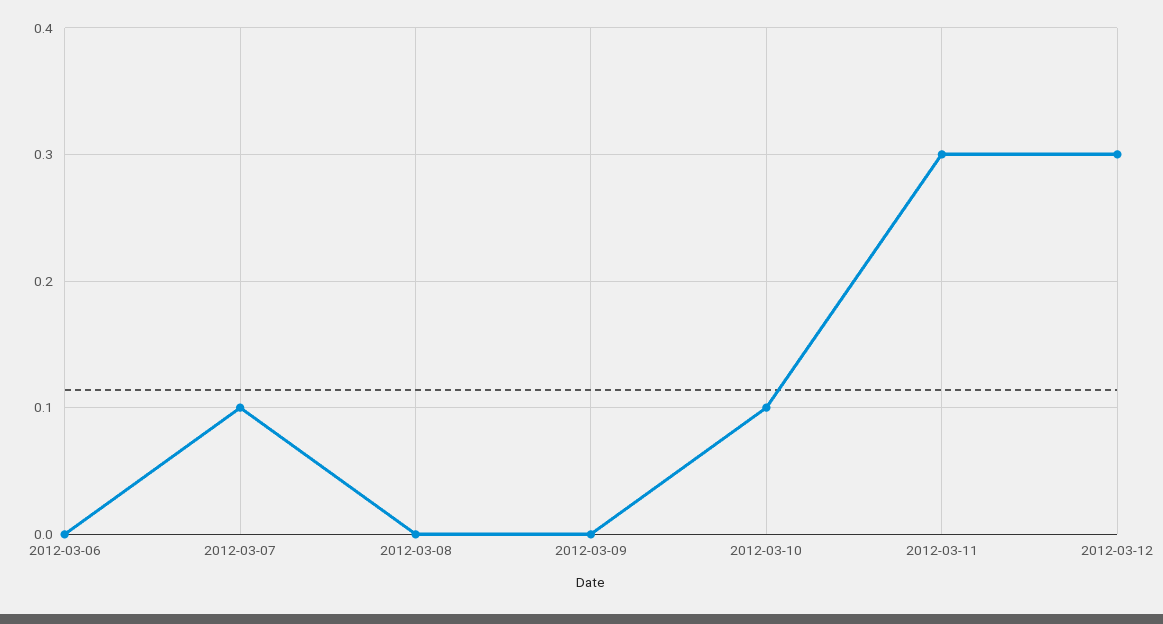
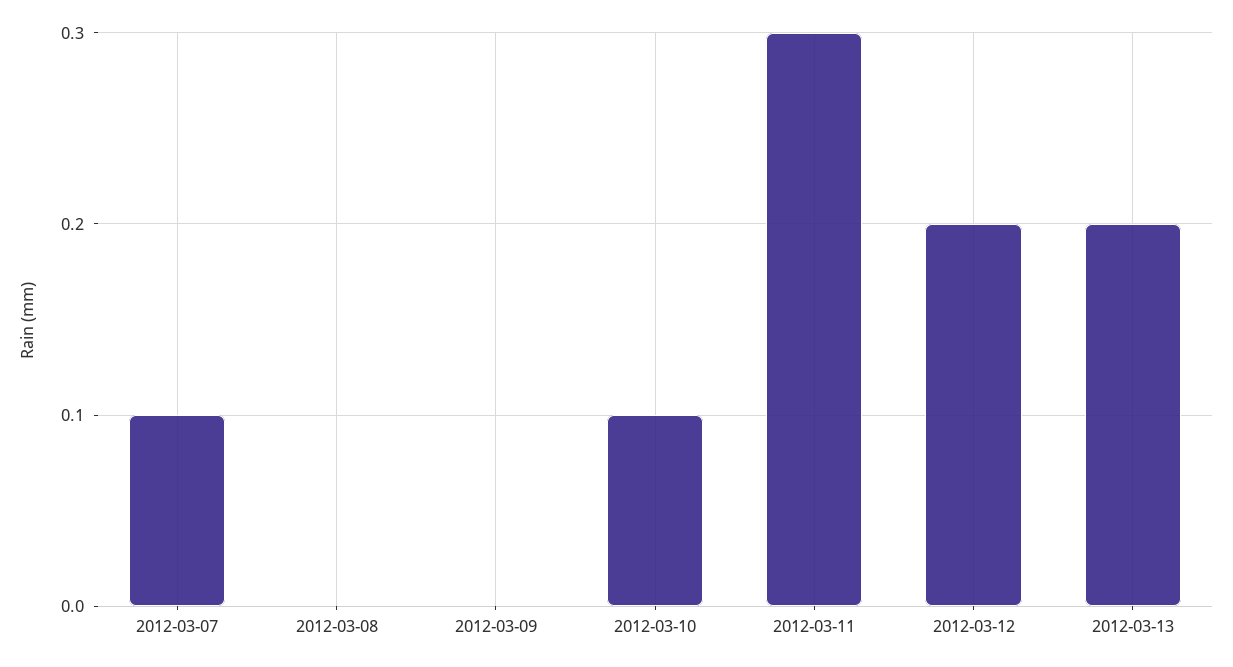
2012-03-06: 0 -> none
2012-03-12: 0.3 -> 0.2
2012-03-13: none -> 0.2

